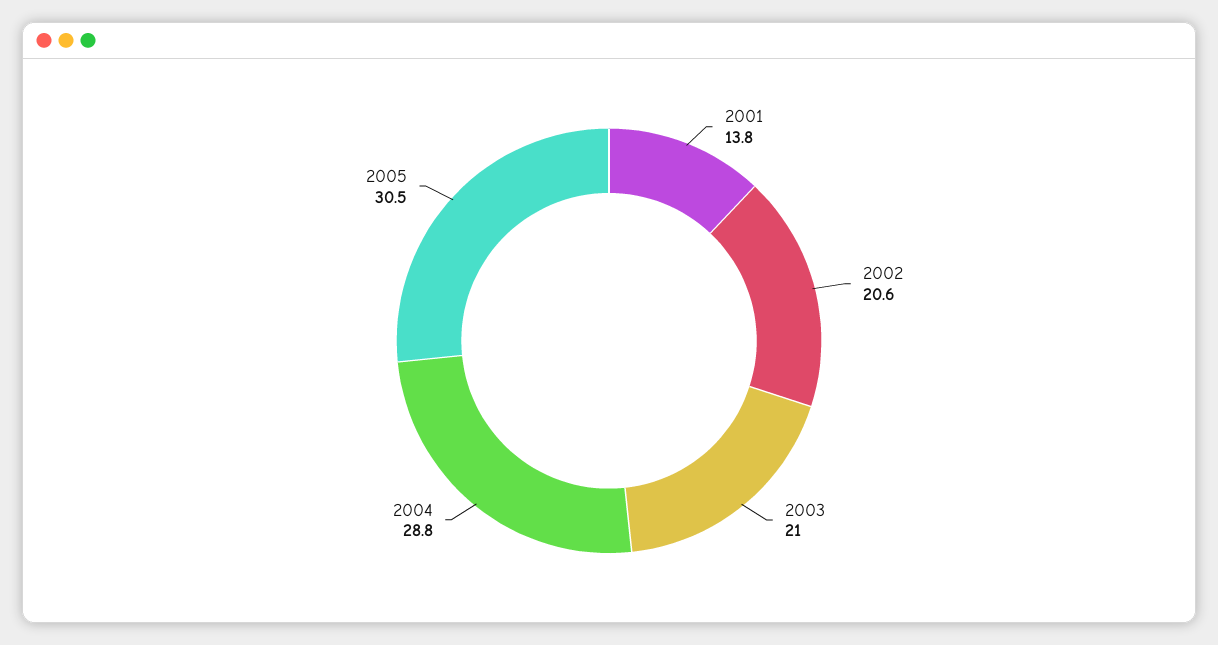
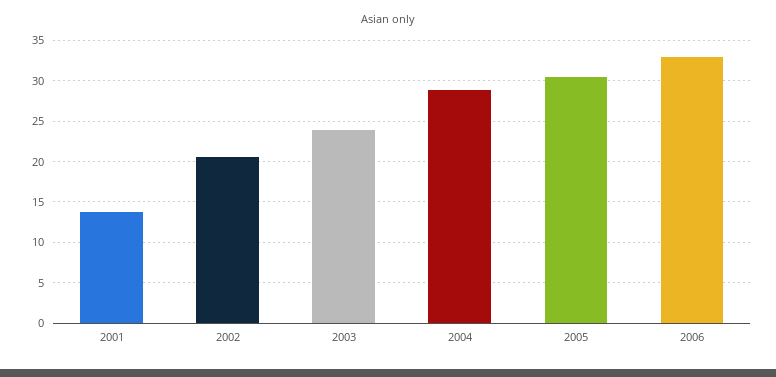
2003: 21 -> 24
2006: none -> 33

